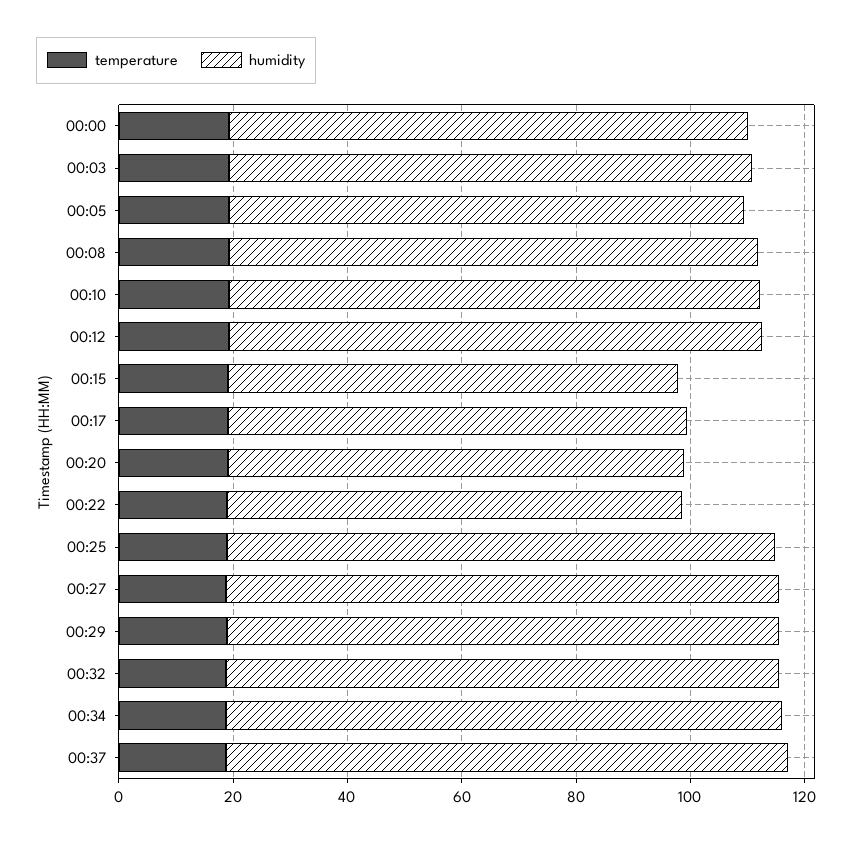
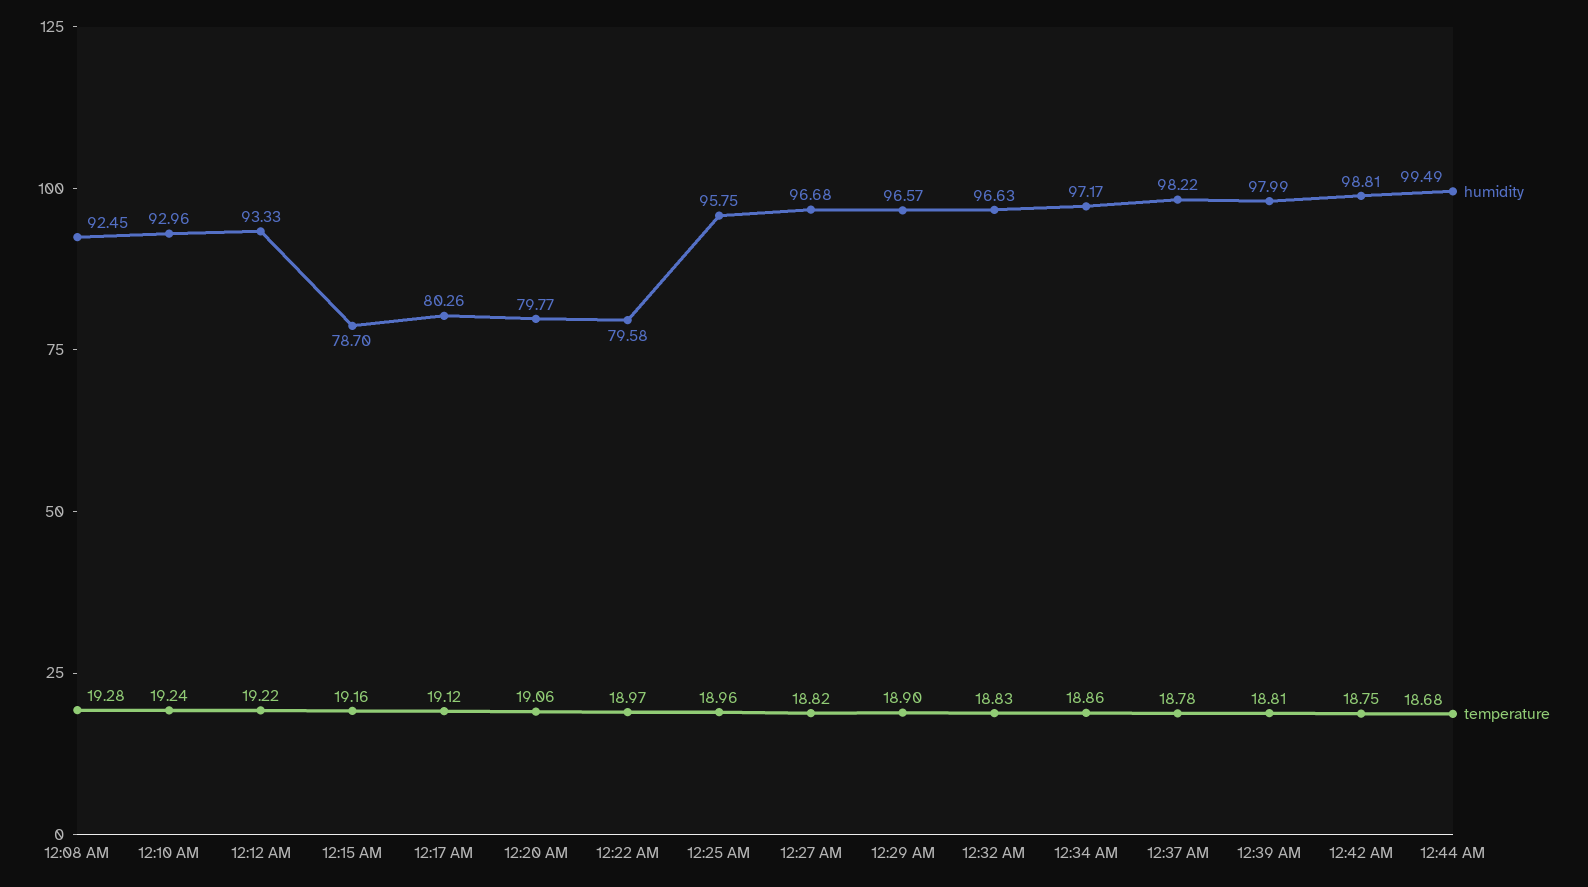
temperature, 00:00: 20 -> none
humidity, 00:00: 90 -> none
temperature, 00:03: 20 -> none
humidity, 00:03: 90 -> none
temperature, 00:05: 20 -> none
humidity, 00:05: 90 -> none
humidity, 12:39 AM: none -> 97.99
temperature, 12:39 AM: none -> 18.81
humidity, 12:42 AM: none -> 98.81
temperature, 12:42 AM: none -> 18.75
humidity, 12:44 AM: none -> 99.49
temperature, 12:44 AM: none -> 18.68

